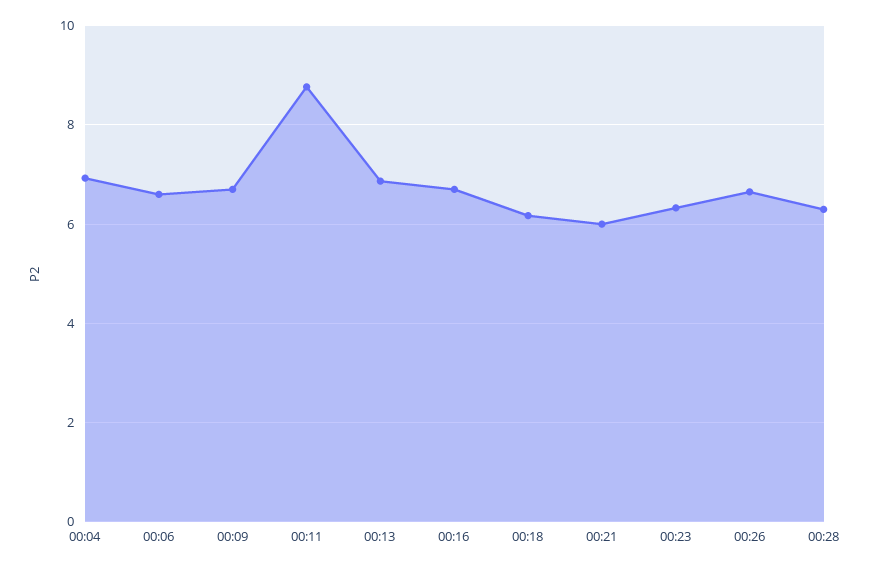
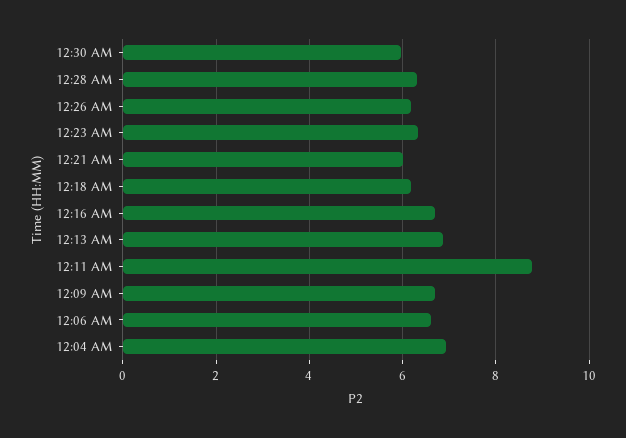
00:26: 6.6 -> 6.2
12:30 AM: none -> 6

